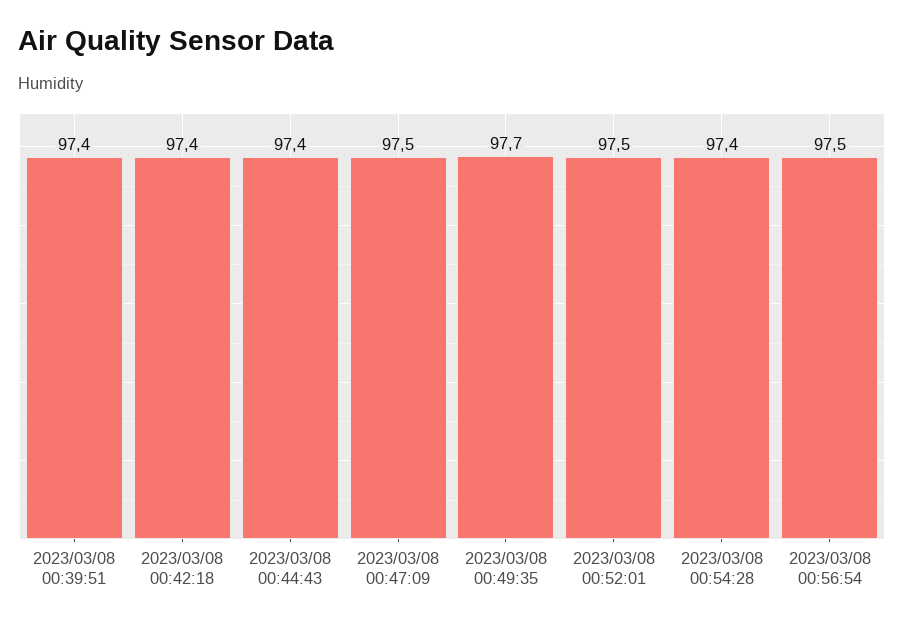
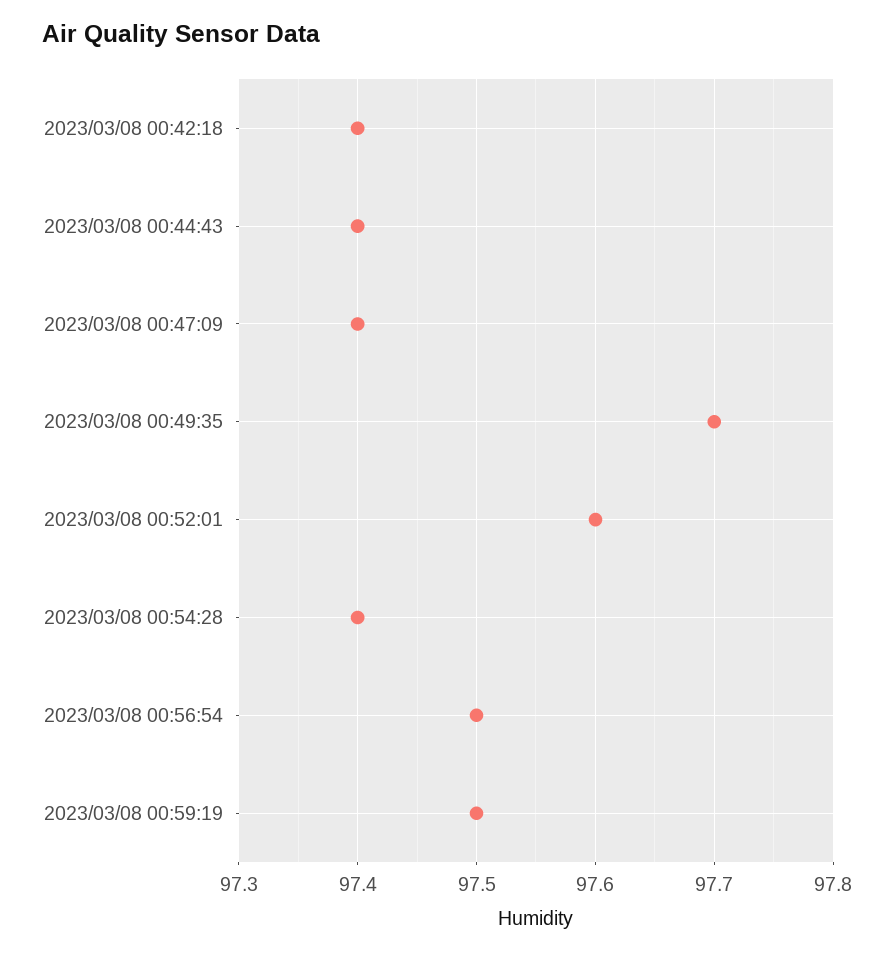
2023/03/08 00:39:51: 97.4 -> none
2023/03/08 00:47:09: 97.5 -> 97.4
2023/03/08 00:52:01: 97.5 -> 97.6
2023/03/08 00:59:19: none -> 97.5

